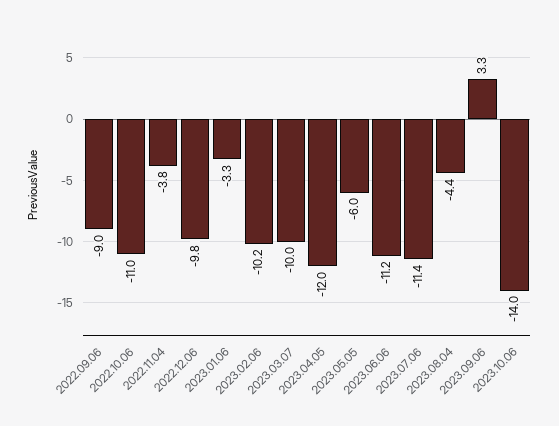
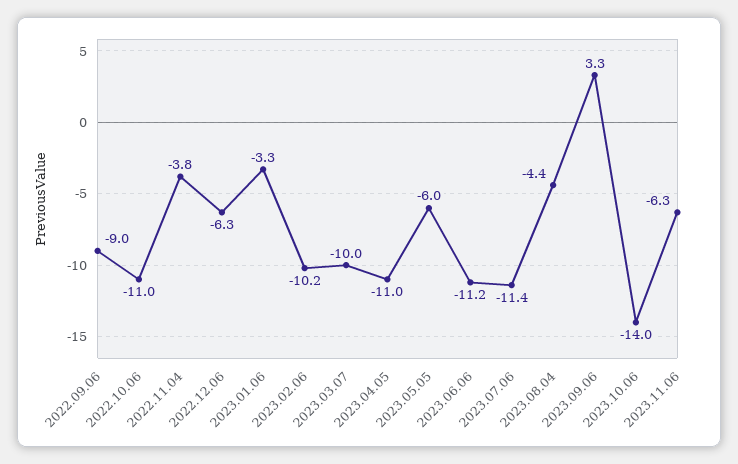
2022.12.06: -9.8 -> -6.3
2023.04.05: -12 -> -11
2023.11.06: none -> -6.3

